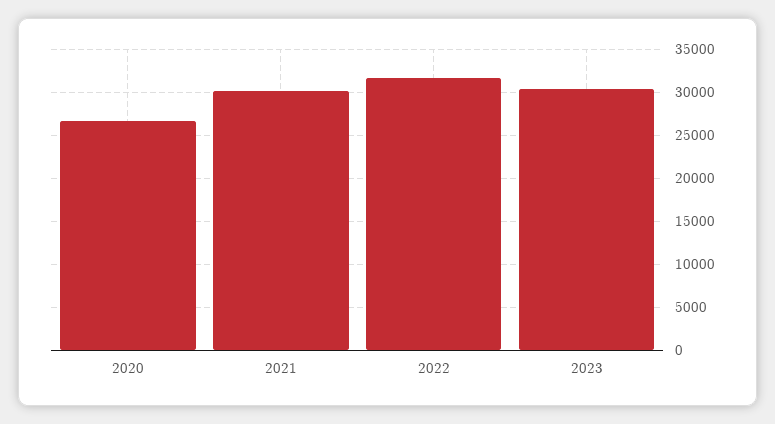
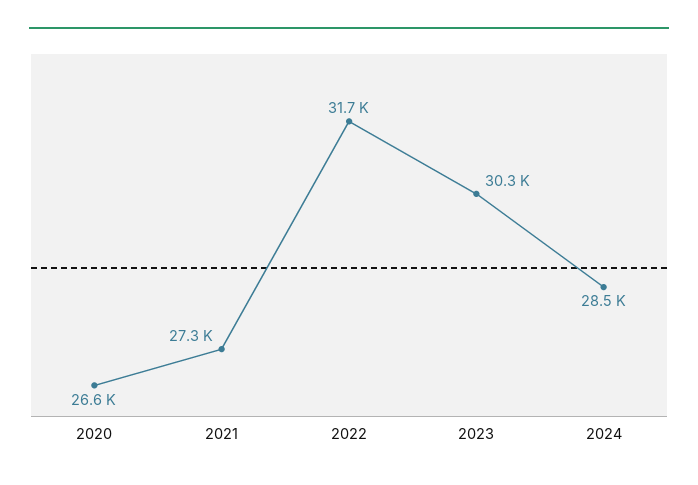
2021: 30000 -> 27300
2024: none -> 28500

